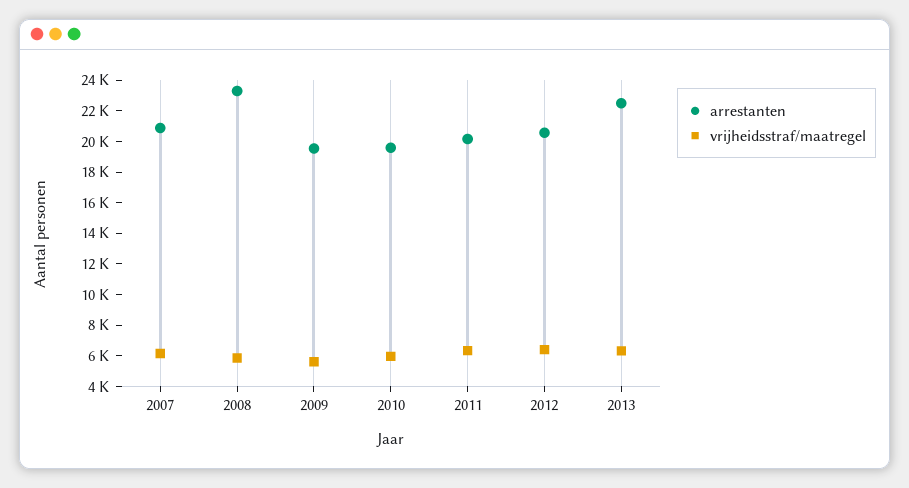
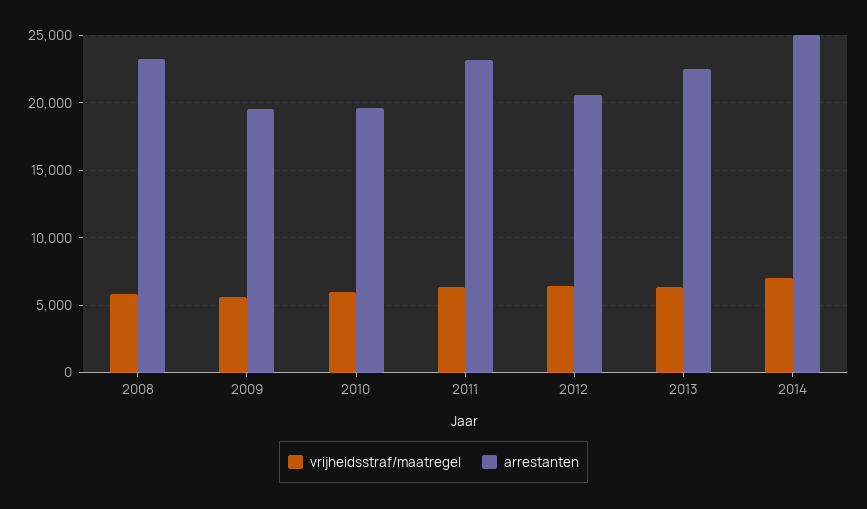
arrestanten, 2007: 21000 -> none
vrijheidsstraf/maatregel, 2007: 6000 -> none
arrestanten, 2011: 20000 -> 23000
vrijheidsstraf/maatregel, 2014: none -> 7000
arrestanten, 2014: none -> 25000

